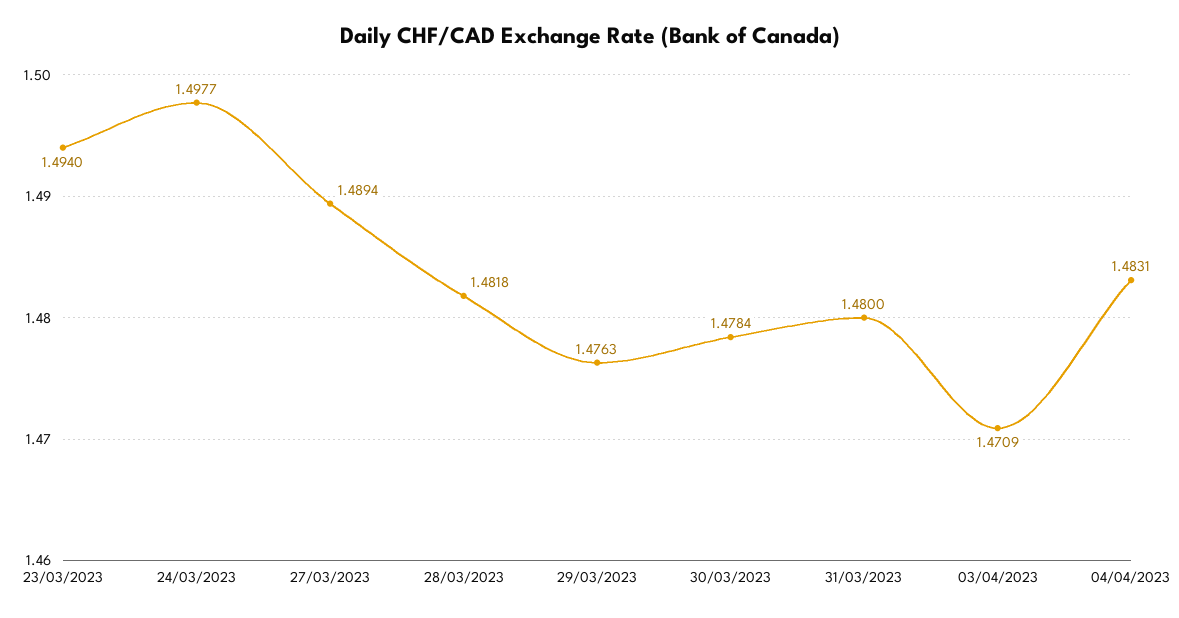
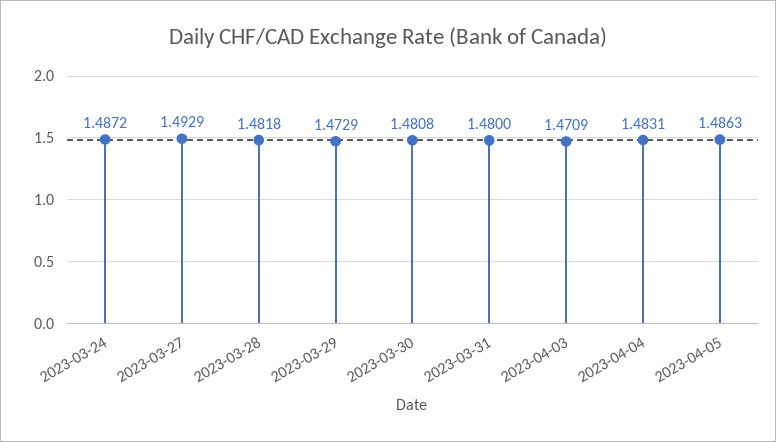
23/03/2023: 1.494 -> none
24/03/2023: 1.4977 -> 1.4872
27/03/2023: 1.4894 -> 1.4929
29/03/2023: 1.4763 -> 1.4729
30/03/2023: 1.4784 -> 1.4808
2023-04-05: none -> 1.4863

